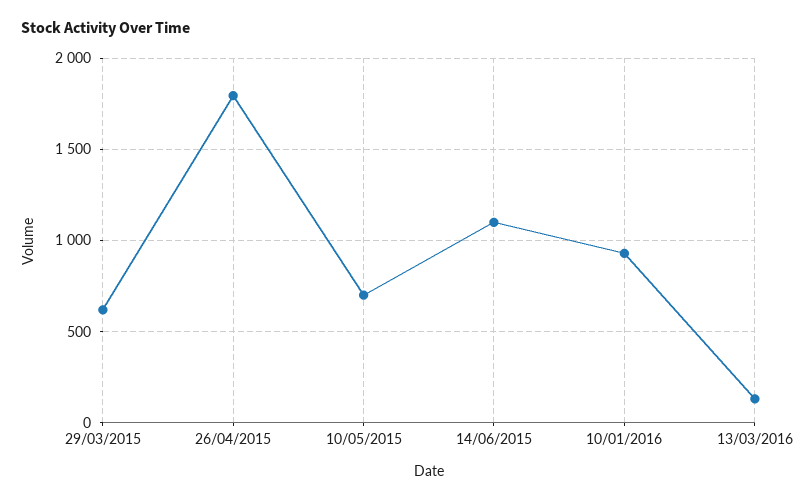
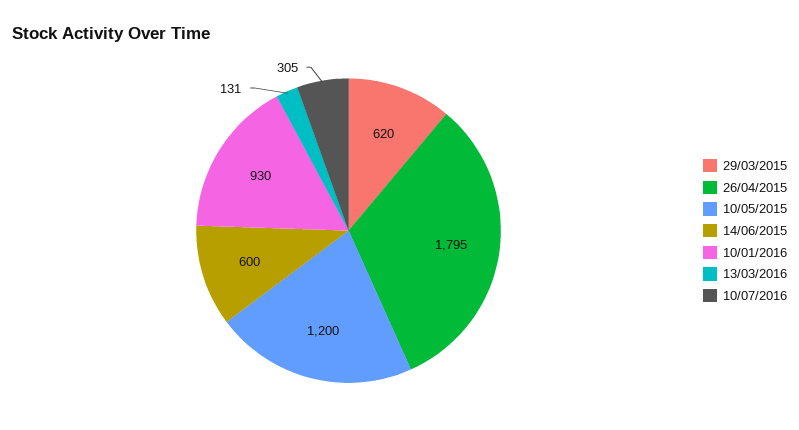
10/05/2015: 700 -> 1200
14/06/2015: 1100 -> 600
10/07/2016: none -> 305

